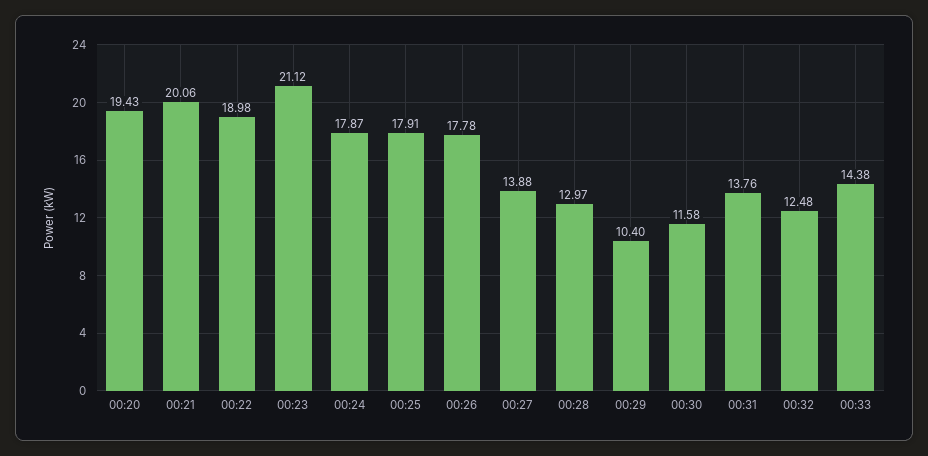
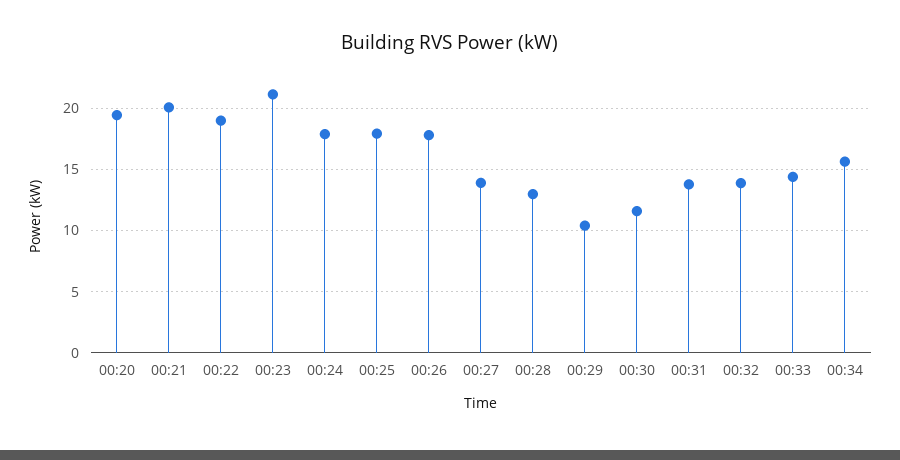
00:32: 12.48 -> 14
00:34: none -> 15.5

